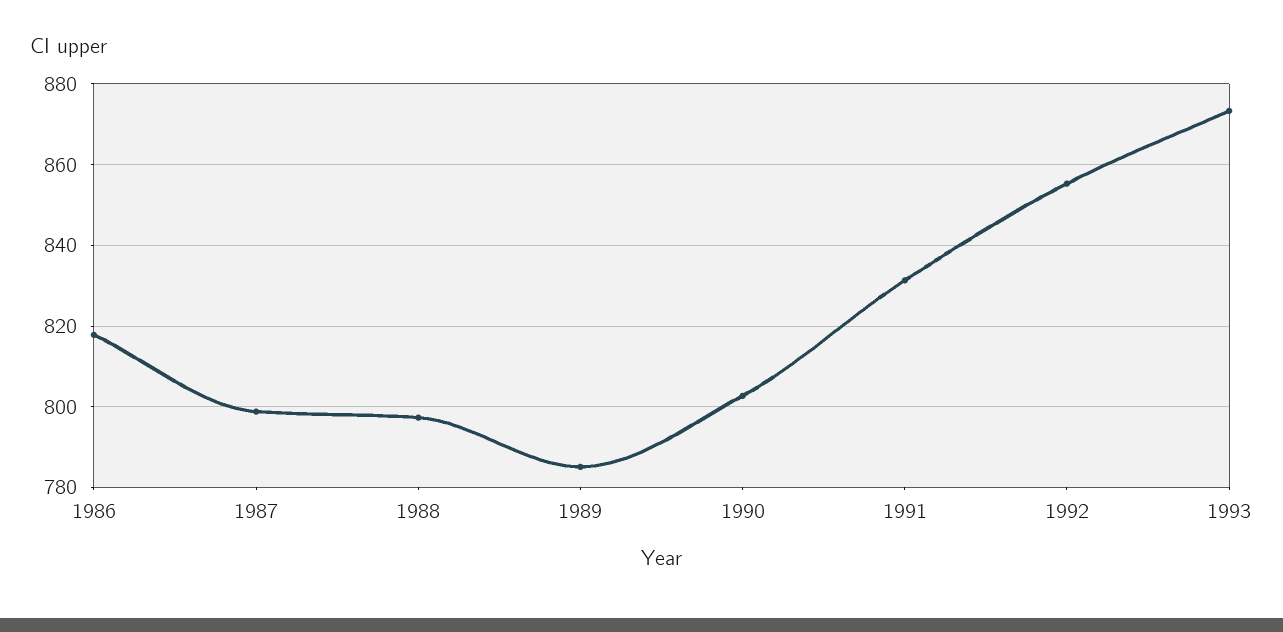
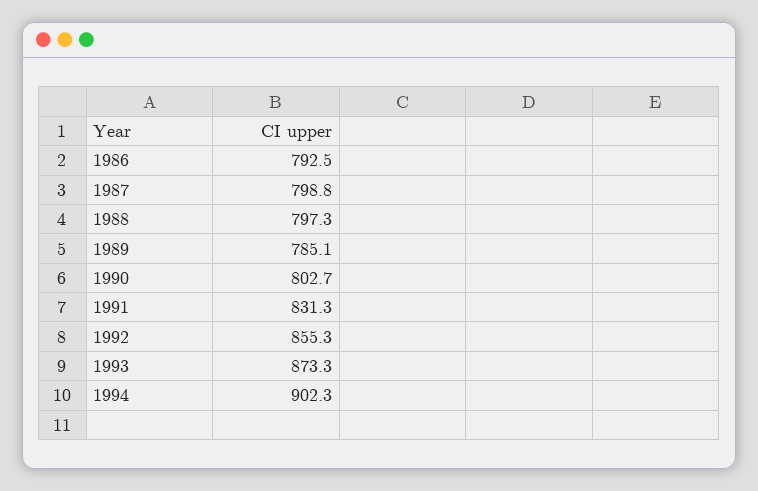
1986: 818 -> 792.5
1994: none -> 902.3

